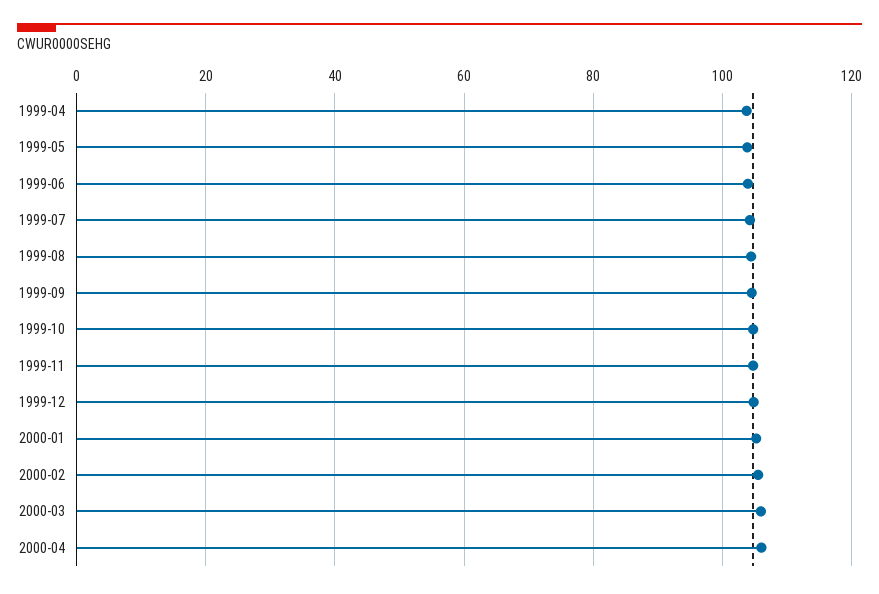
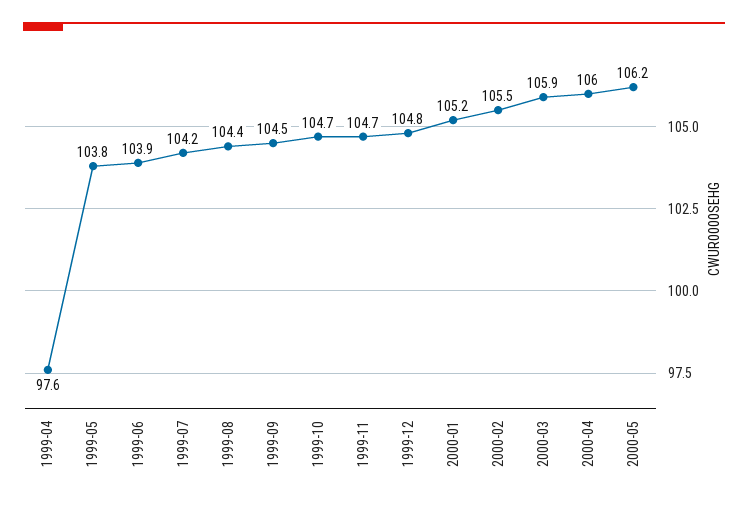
1999-04: 104 -> 97.6
2000-05: none -> 106.2

